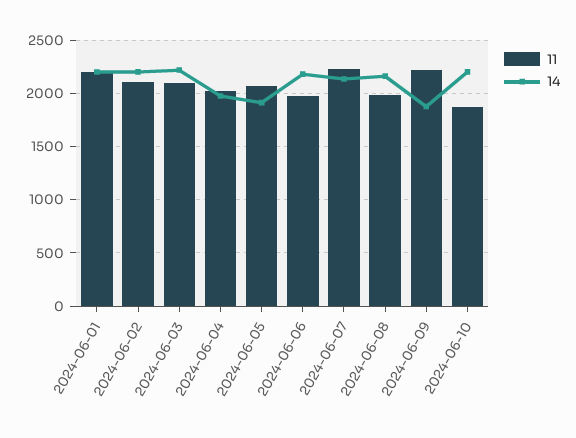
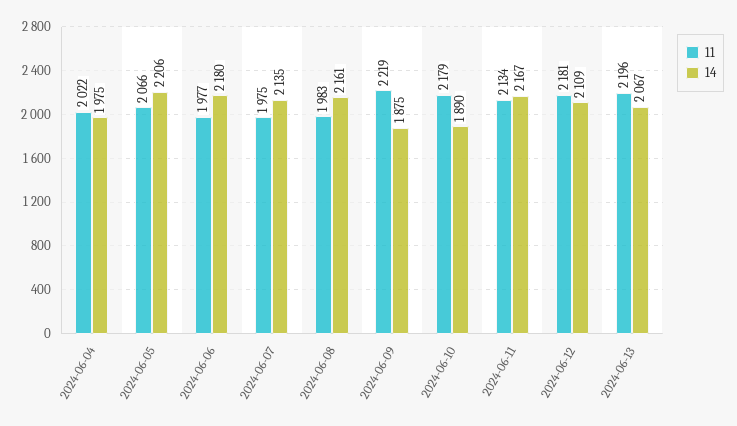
11, 2024-06-01: 2200 -> none
14, 2024-06-01: 2200 -> none
11, 2024-06-02: 2100 -> none
14, 2024-06-02: 2200 -> none
11, 2024-06-03: 2100 -> none
14, 2024-06-03: 2200 -> none
14, 2024-06-05: 1900 -> 2206
11, 2024-06-07: 2200 -> 1975
11, 2024-06-10: 1900 -> 2179
14, 2024-06-10: 2200 -> 1890
11, 2024-06-11: none -> 2134
14, 2024-06-11: none -> 2167
11, 2024-06-12: none -> 2181
14, 2024-06-12: none -> 2109
11, 2024-06-13: none -> 2196
14, 2024-06-13: none -> 2067

